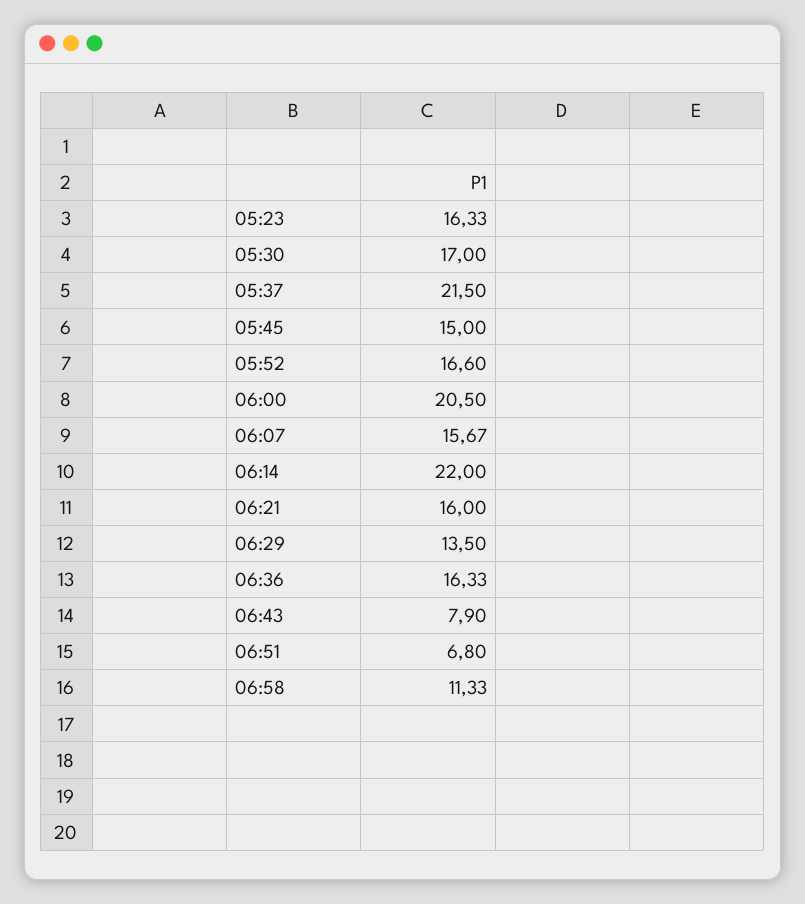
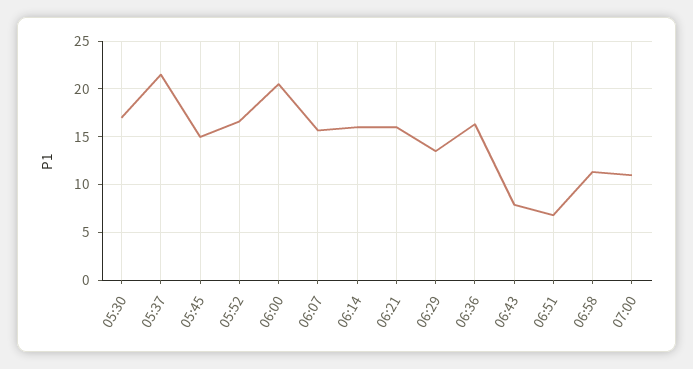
05:23: 16.33 -> none
06:14: 22 -> 16
07:00: none -> 11

